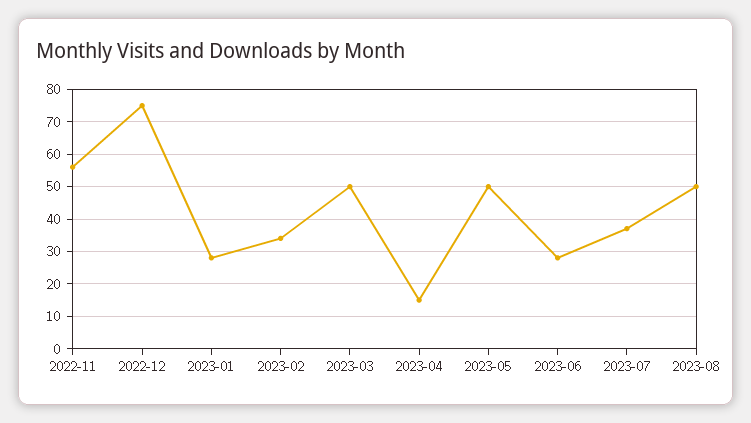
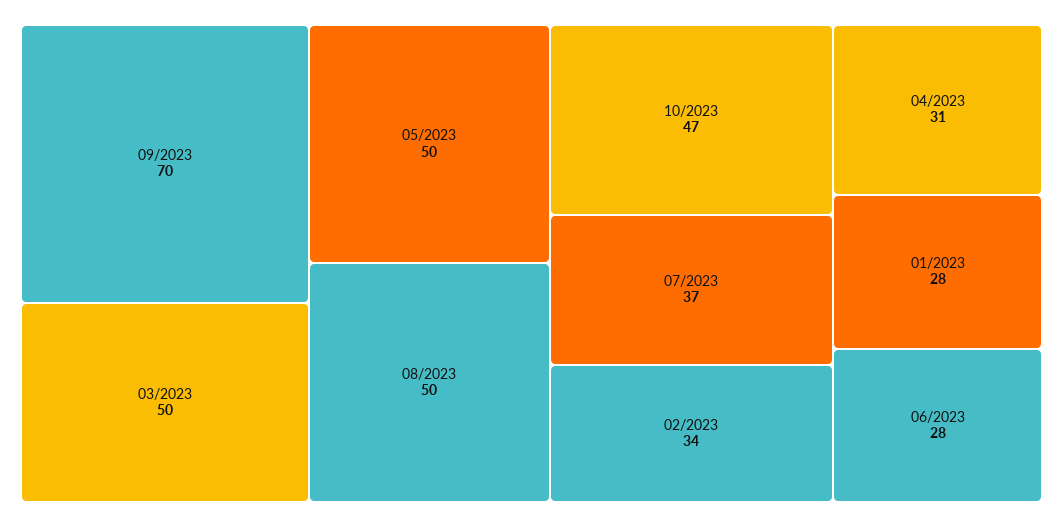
2022-11: 55 -> none
2022-12: 75 -> none
2023-04: 15 -> 31
09/2023: none -> 70
10/2023: none -> 47

